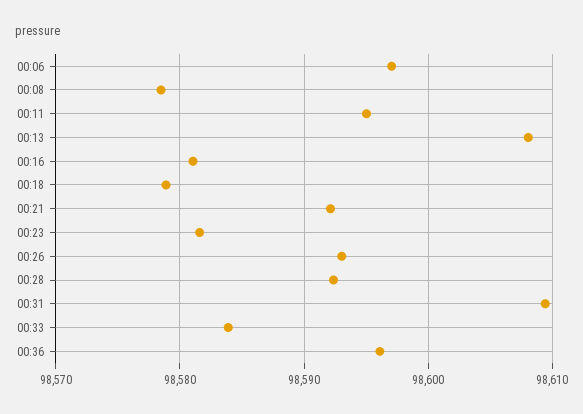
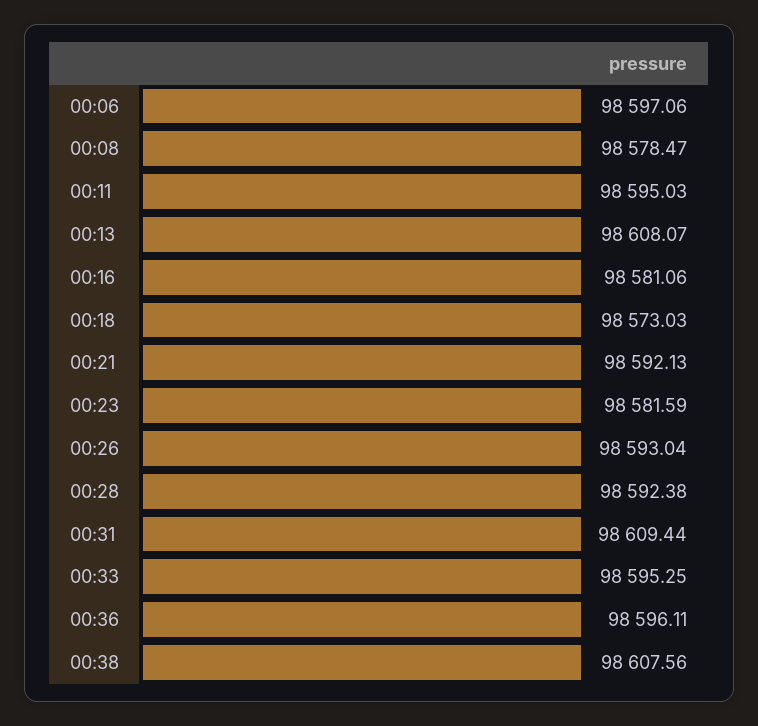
00:18: 98579 -> 98573.03
00:33: 98584 -> 98595.25
00:38: none -> 98607.56

